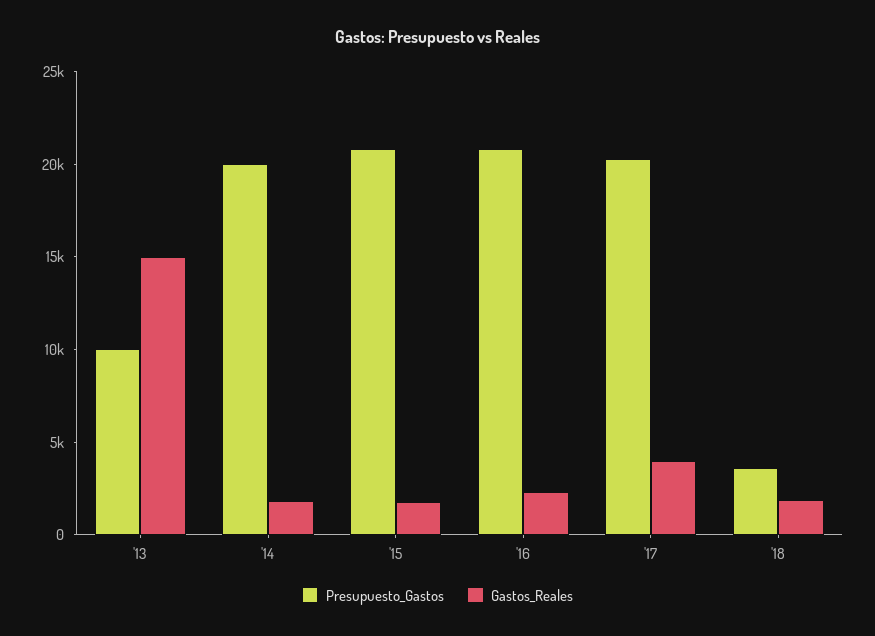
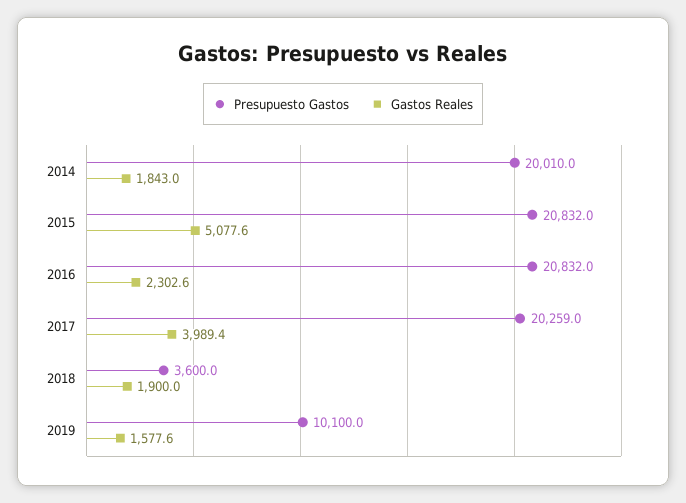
Presupuesto_Gastos, '13: 10000 -> none
Gastos_Reales, '13: 15000 -> none
Gastos_Reales, '15: 2000 -> 5077.6
Presupuesto_Gastos, 2019: none -> 10100
Gastos_Reales, 2019: none -> 1577.6

